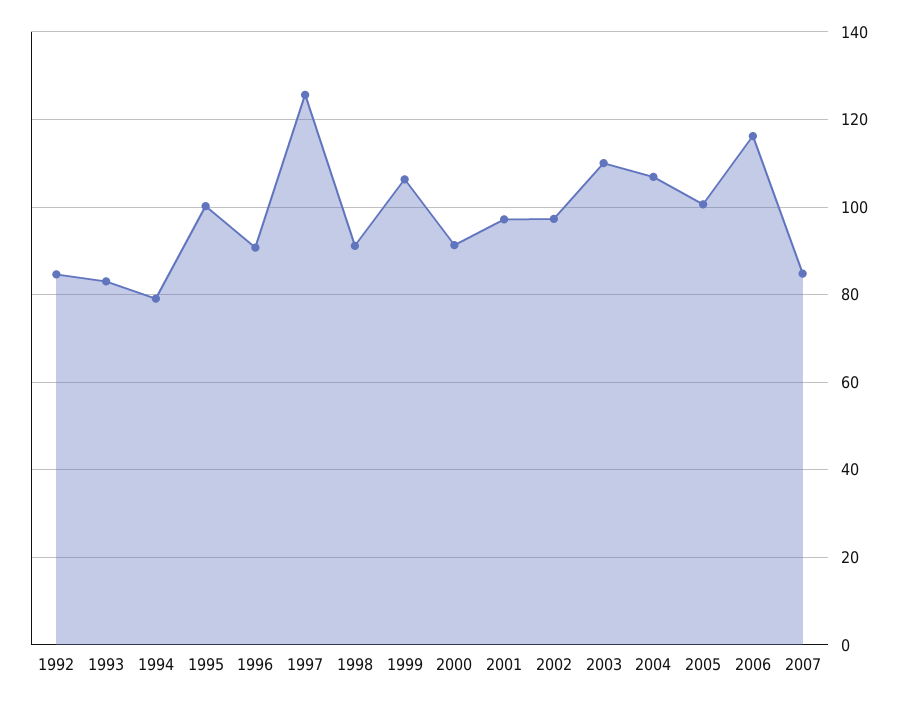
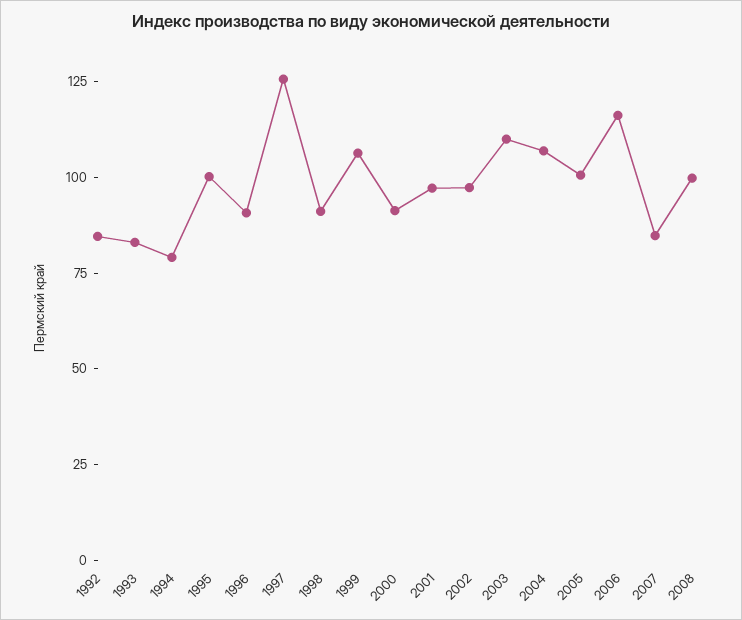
2008: none -> 100

